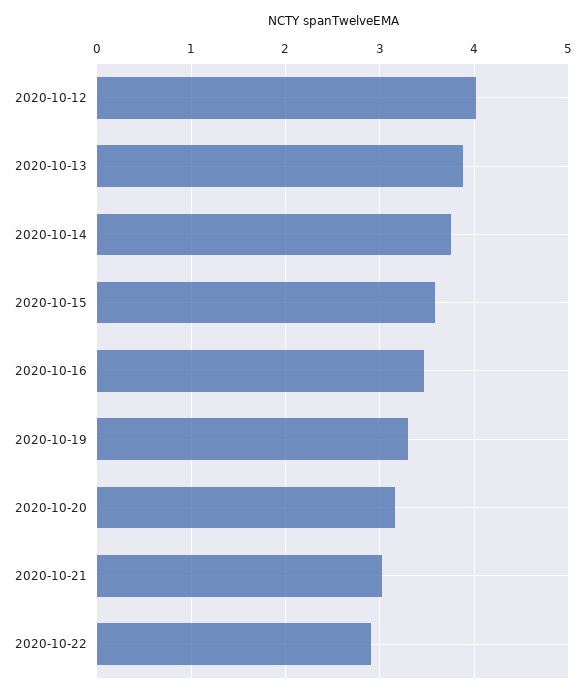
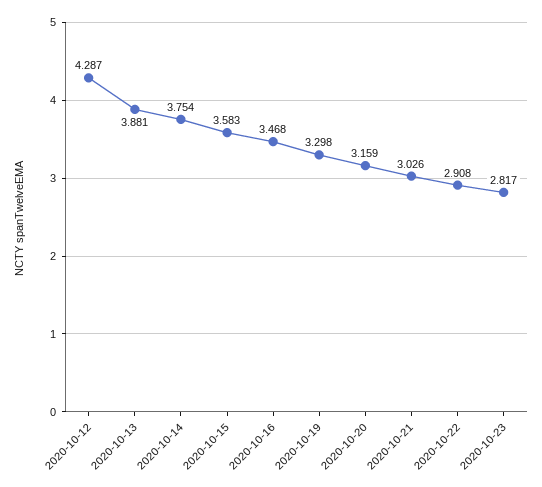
2020-10-12: 4 -> 4.287
2020-10-23: none -> 2.817

